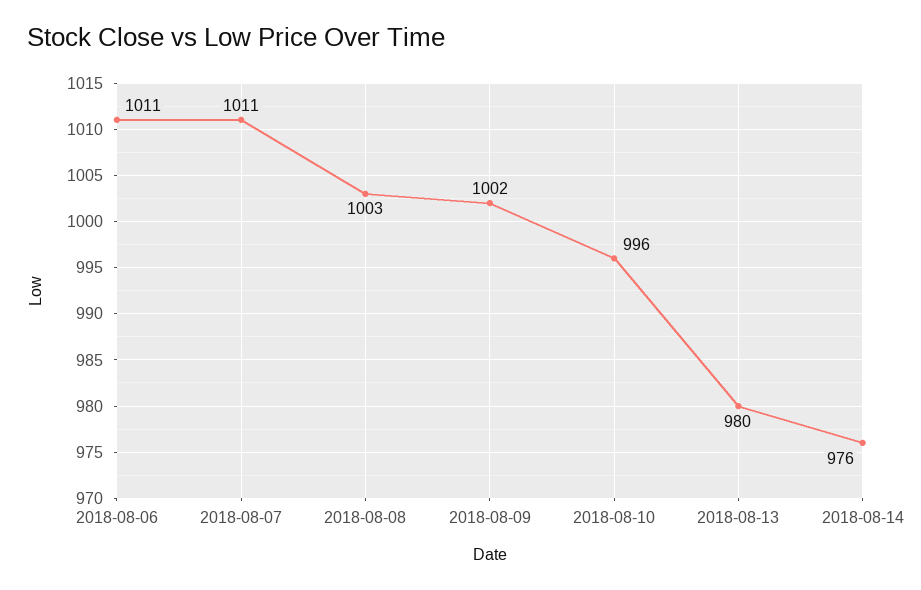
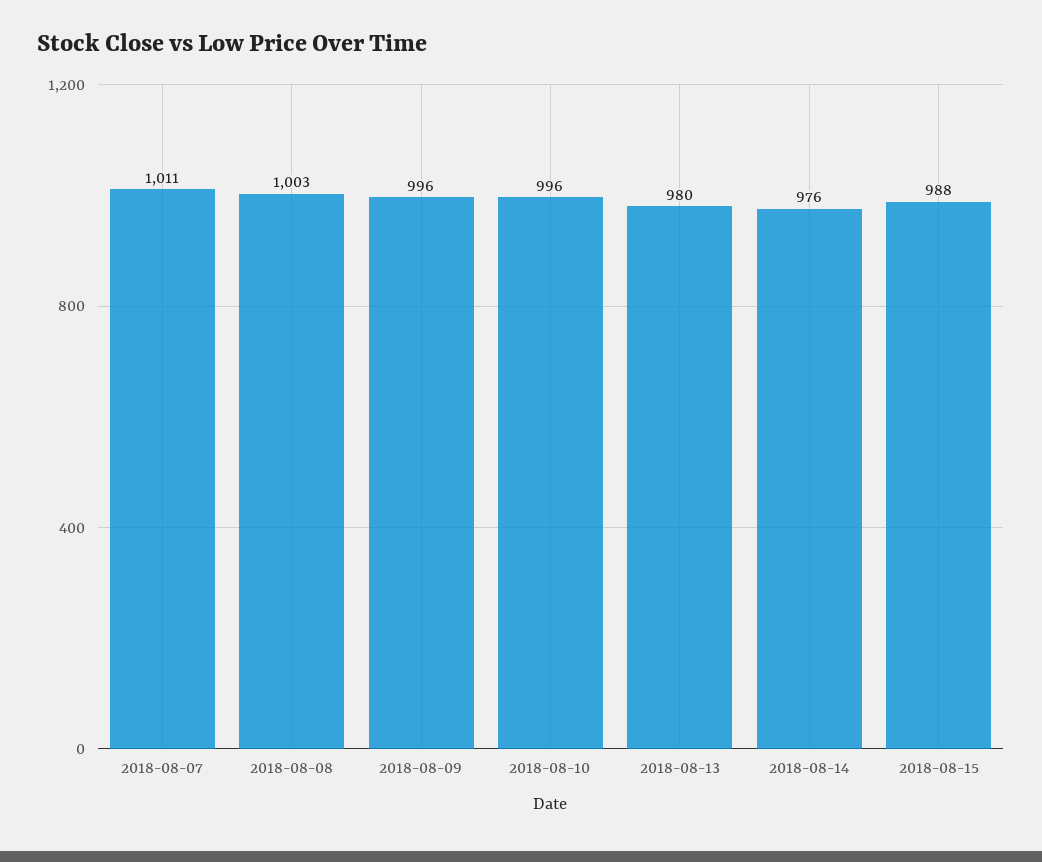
2018-08-06: 1011 -> none
2018-08-09: 1002 -> 996
2018-08-15: none -> 988

